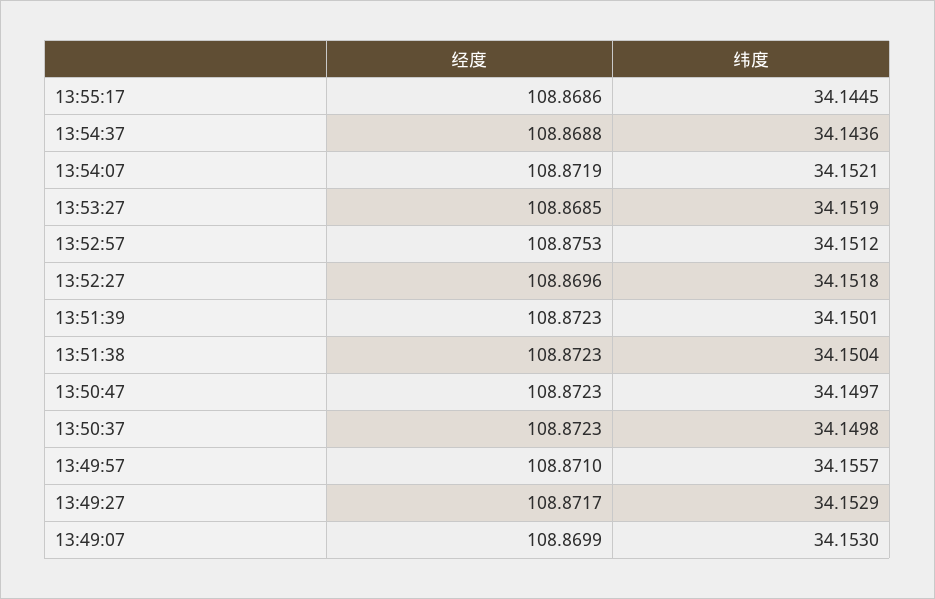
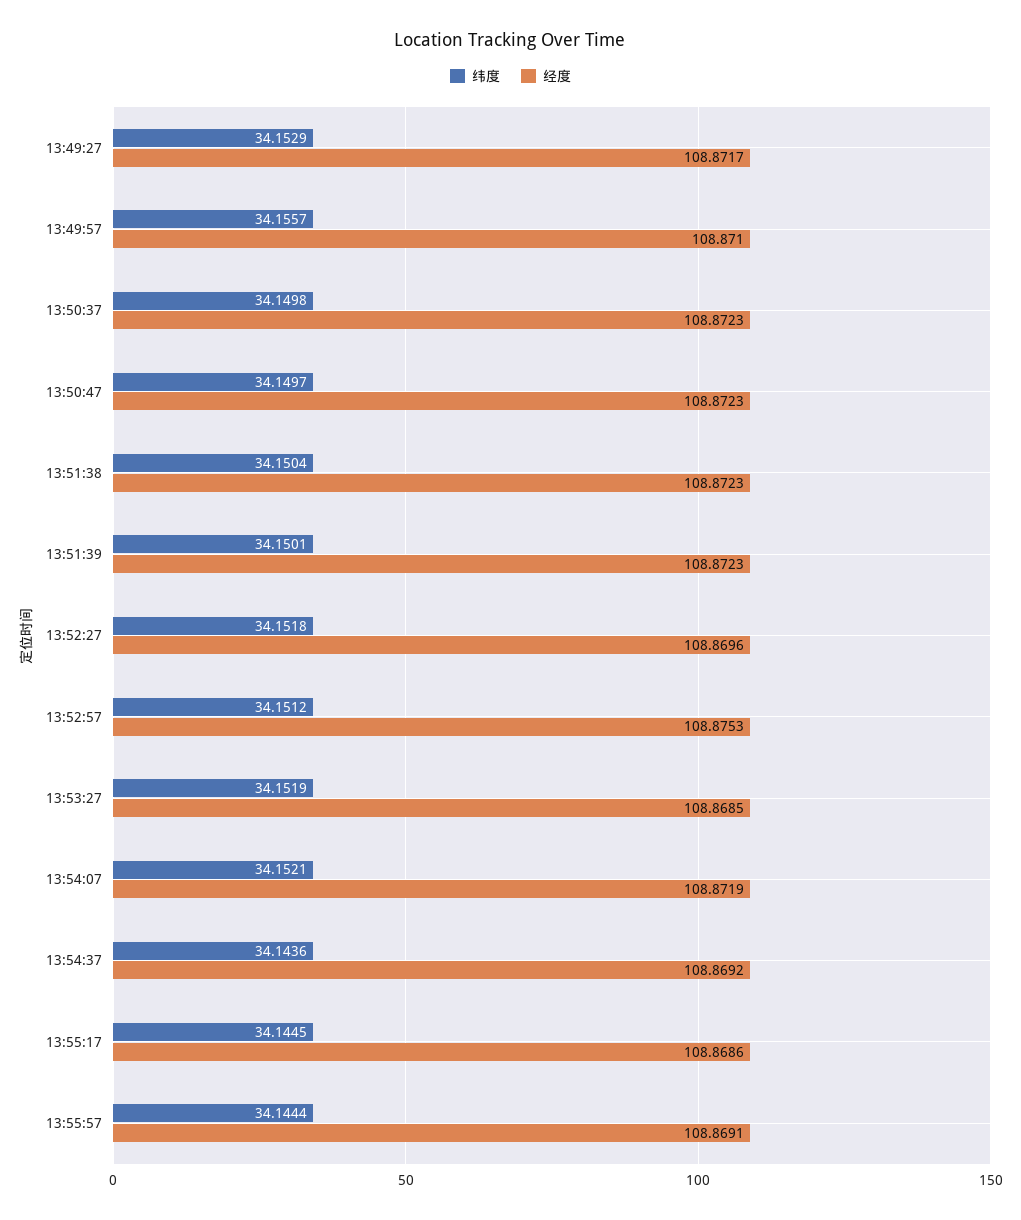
经度, 13:54:37: 108.8688 -> 108.8692
经度, 13:49:07: 108.8699 -> none
纬度, 13:49:07: 34.153 -> none
纬度, 13:55:57: none -> 34.1444
经度, 13:55:57: none -> 108.8691

